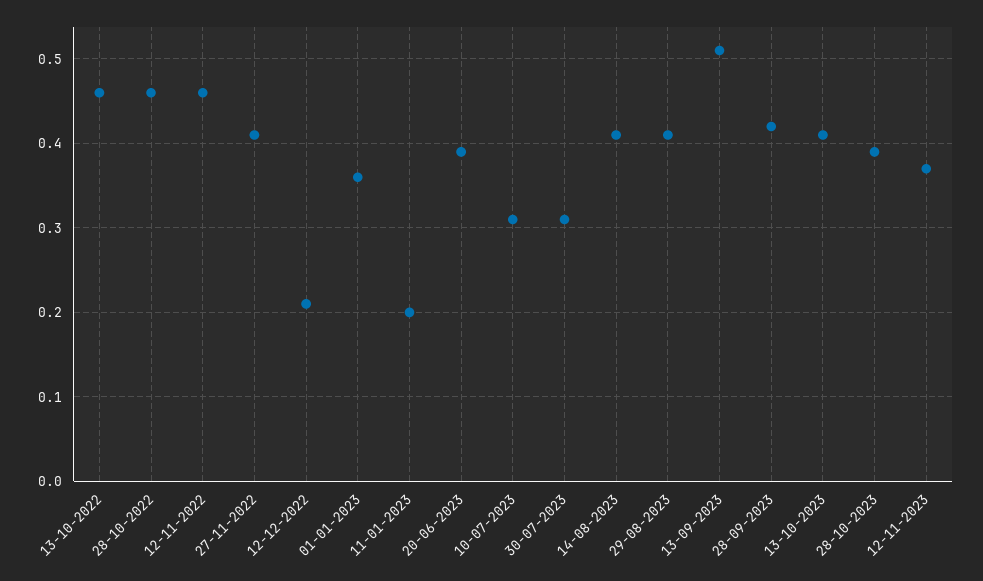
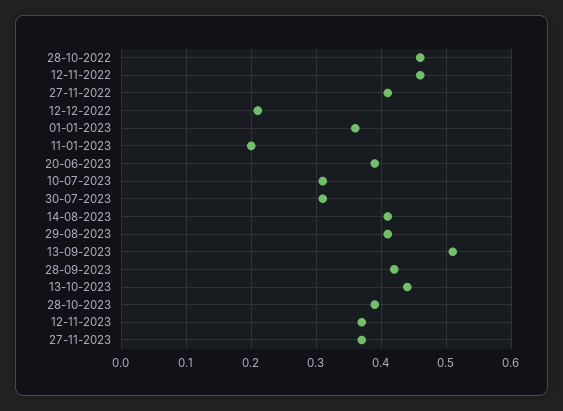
13-10-2022: 0.46 -> none
13-10-2023: 0.41 -> 0.44
27-11-2023: none -> 0.37

